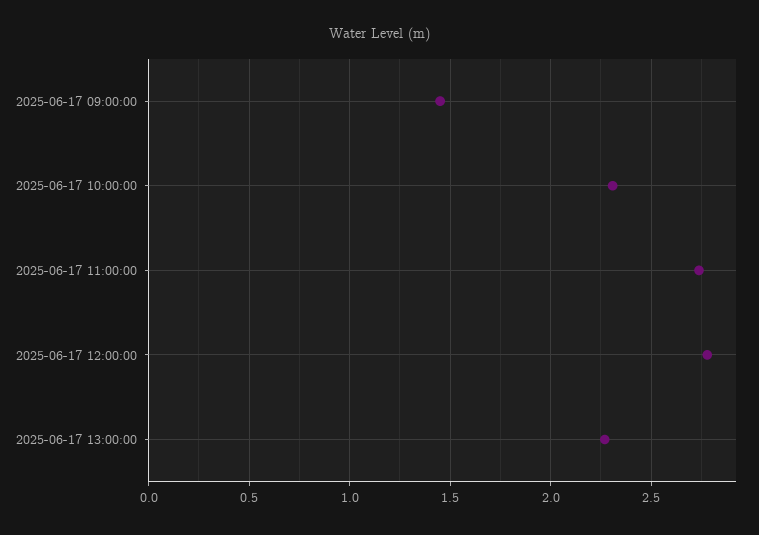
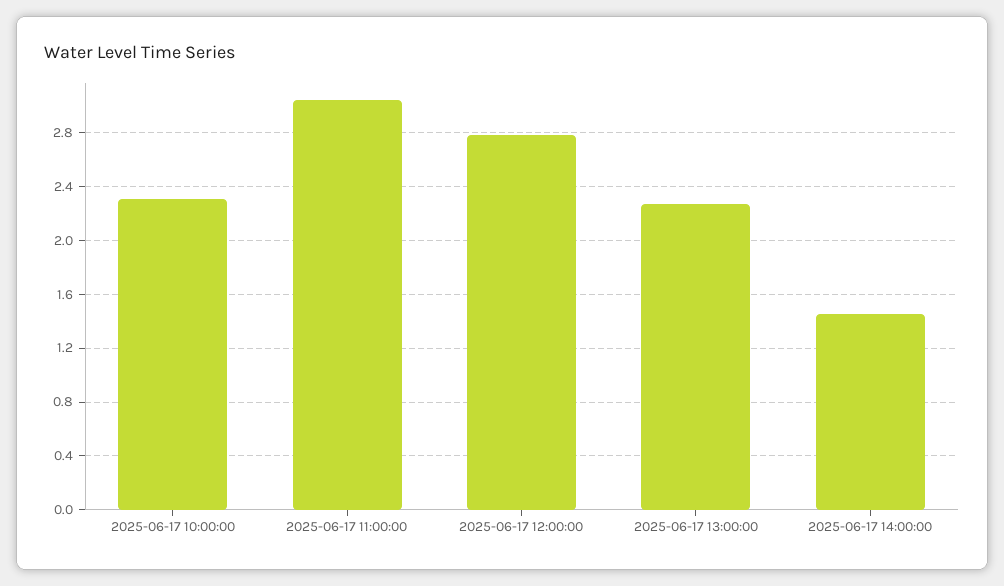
2025-06-17 09:00:00: 1.45 -> none
2025-06-17 11:00:00: 2.75 -> 3.05
2025-06-17 14:00:00: none -> 1.45

